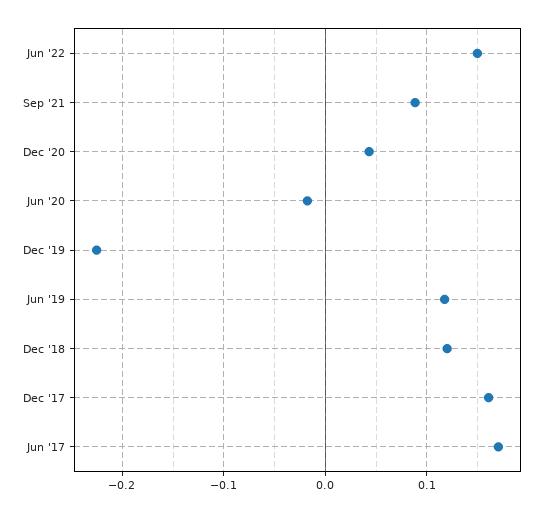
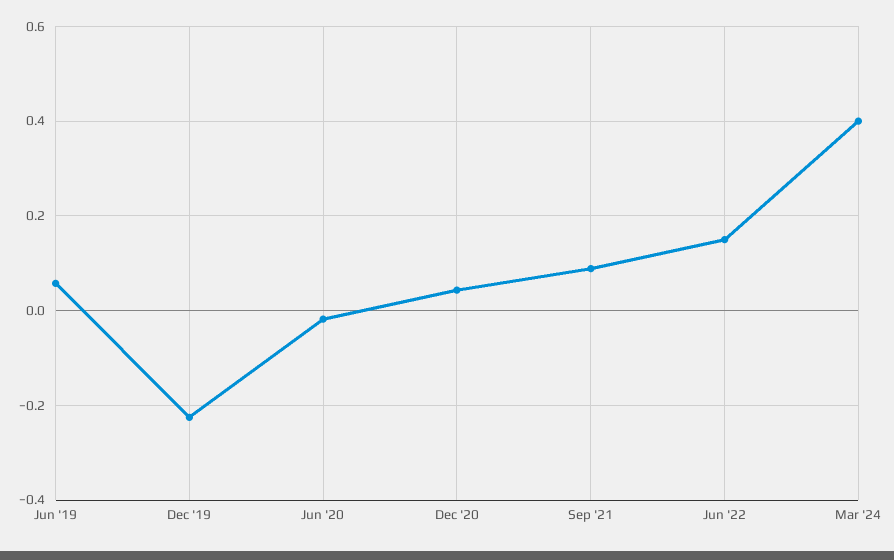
Jun '19: 0.12 -> 0.06
Dec '18: 0.12 -> none
Dec '17: 0.16 -> none
Jun '17: 0.17 -> none
Mar '24: none -> 0.4

